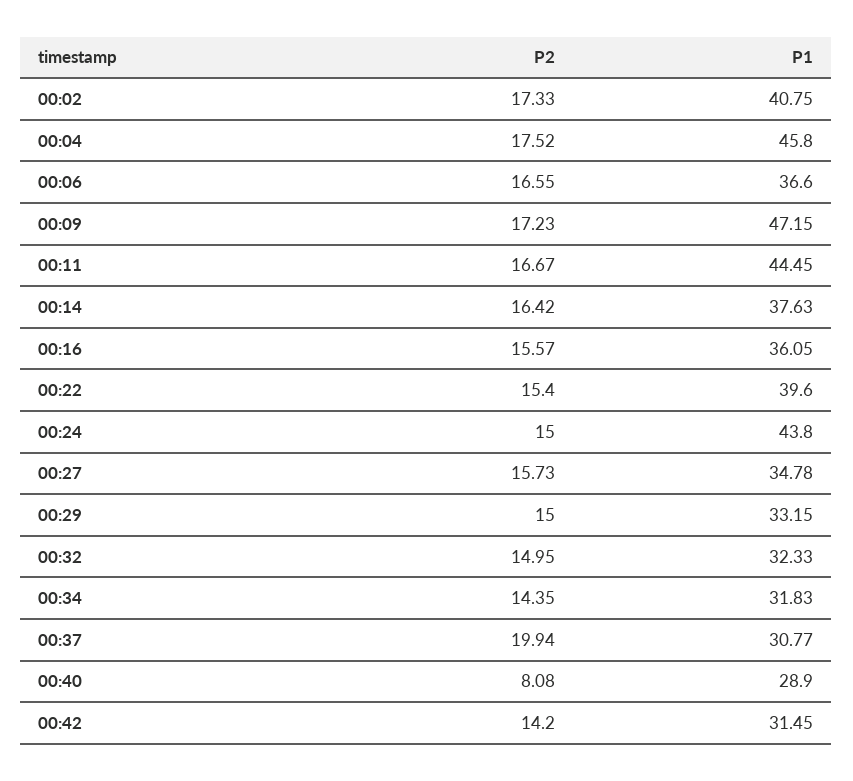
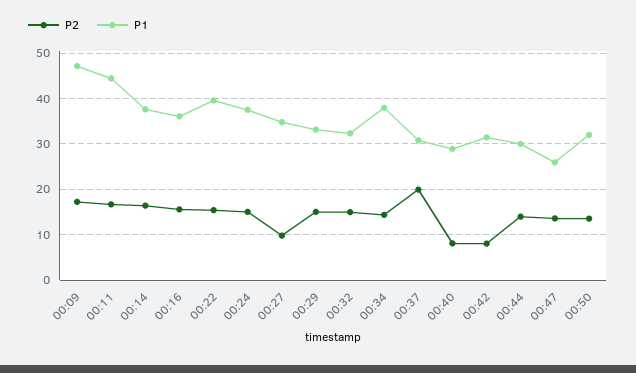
P2, 00:02: 17.33 -> none
P1, 00:02: 40.75 -> none
P2, 00:04: 17.52 -> none
P1, 00:04: 45.8 -> none
P2, 00:06: 16.55 -> none
P1, 00:06: 36.6 -> none
P1, 00:24: 43.8 -> 38
P2, 00:27: 15.73 -> 10
P1, 00:34: 31.83 -> 38
P2, 00:42: 14.2 -> 8
P2, 00:44: none -> 14
P1, 00:44: none -> 30
P2, 00:47: none -> 14
P1, 00:47: none -> 26
P2, 00:50: none -> 14
P1, 00:50: none -> 32

